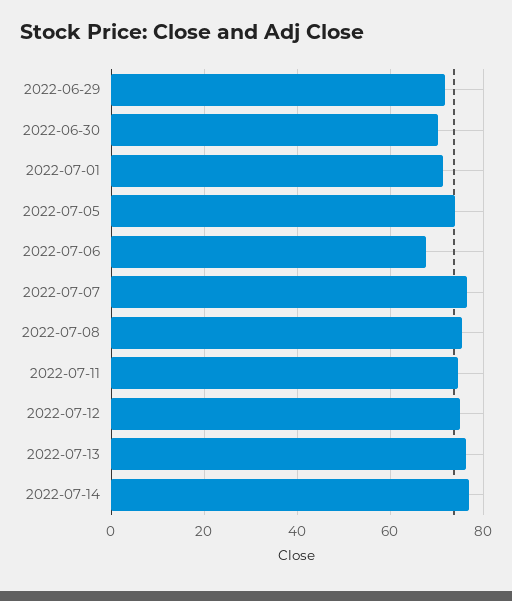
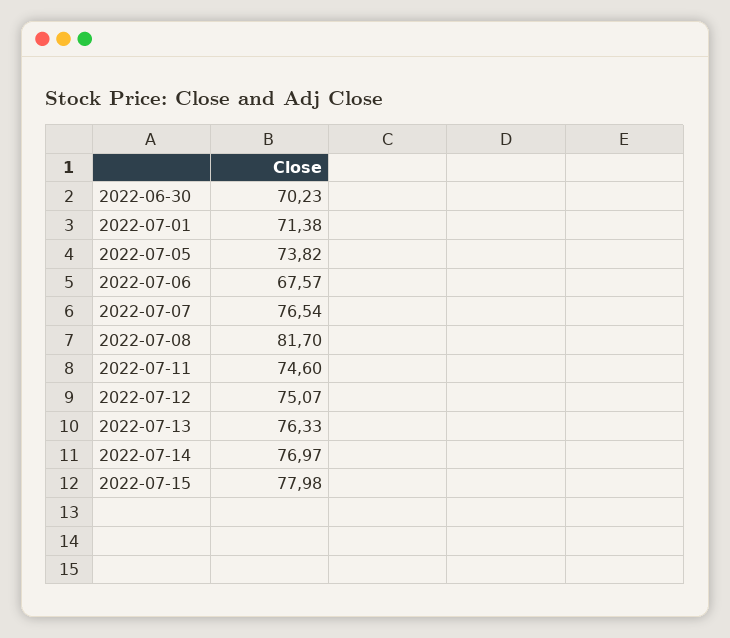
2022-06-29: 72 -> none
2022-07-08: 76 -> 81.7
2022-07-15: none -> 77.98

